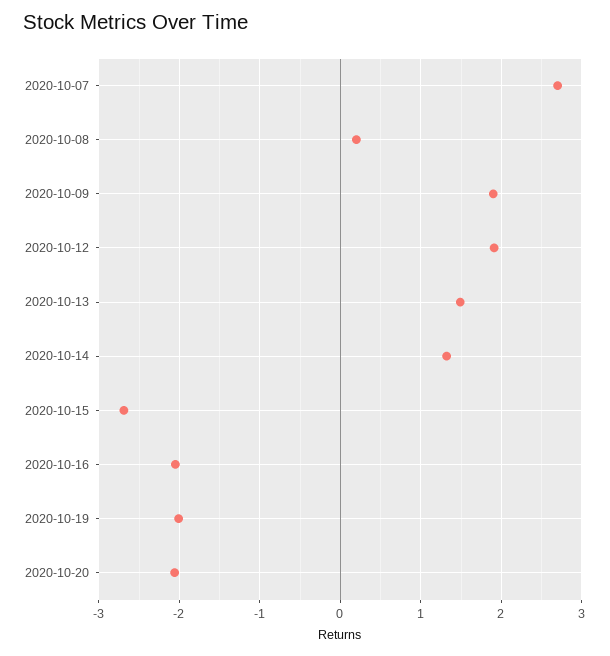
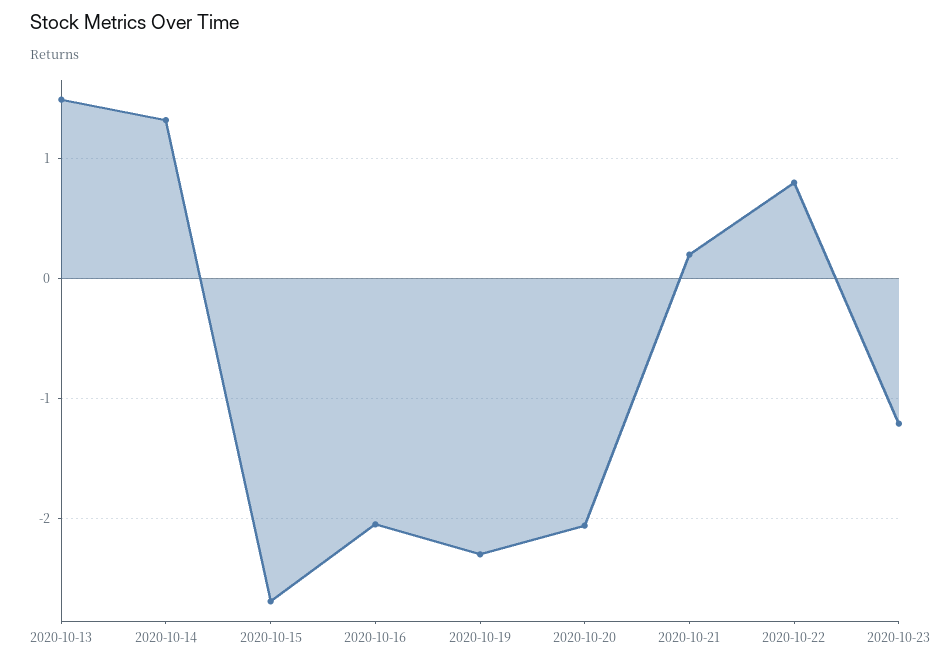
2020-10-07: 2.7 -> none
2020-10-08: 0.2 -> none
2020-10-09: 1.9 -> none
2020-10-12: 1.9 -> none
2020-10-19: -2 -> -2.3
2020-10-21: none -> 0.2
2020-10-22: none -> 0.8
2020-10-23: none -> -1.2

